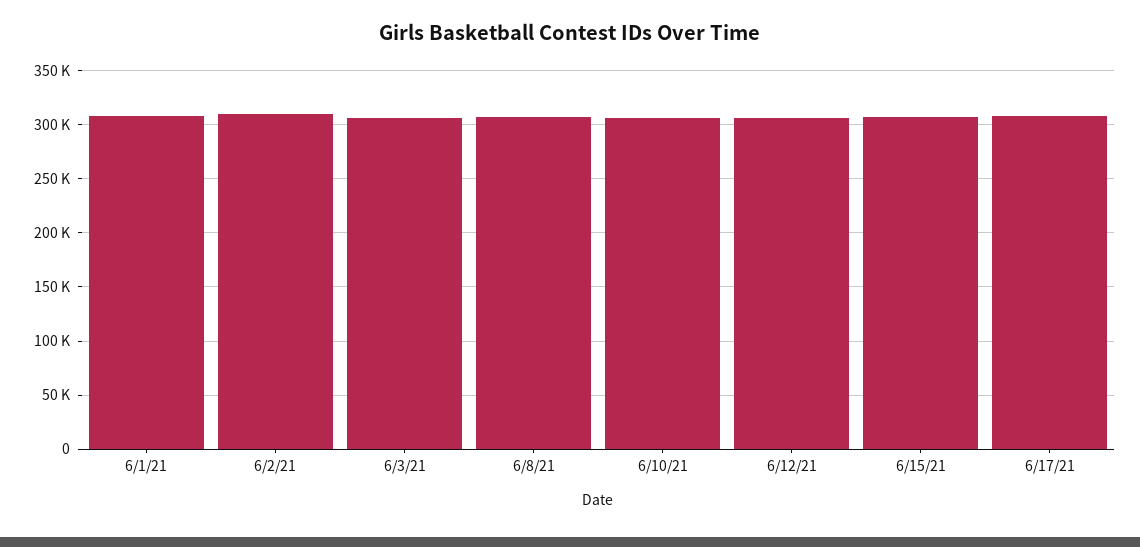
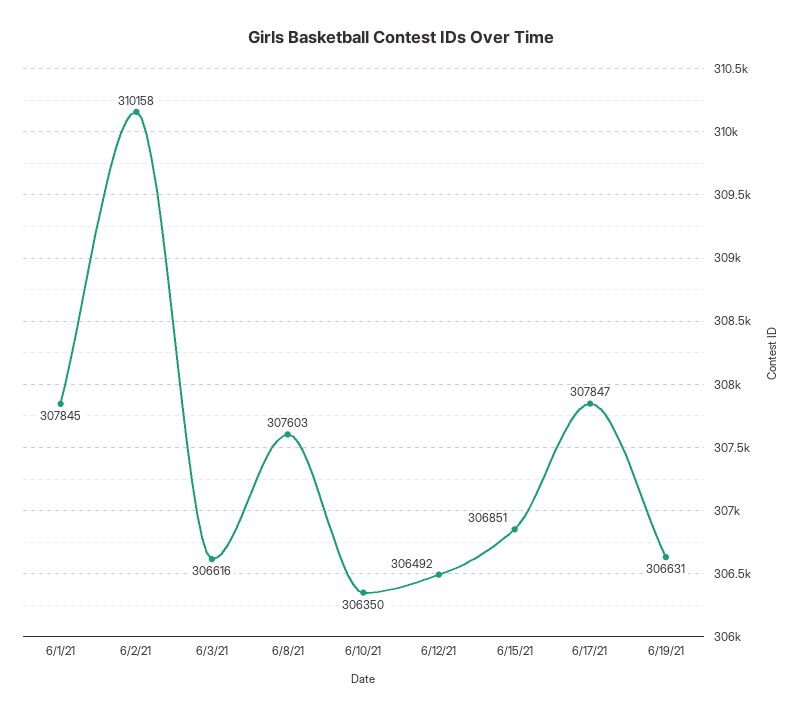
6/19/21: none -> 306631

